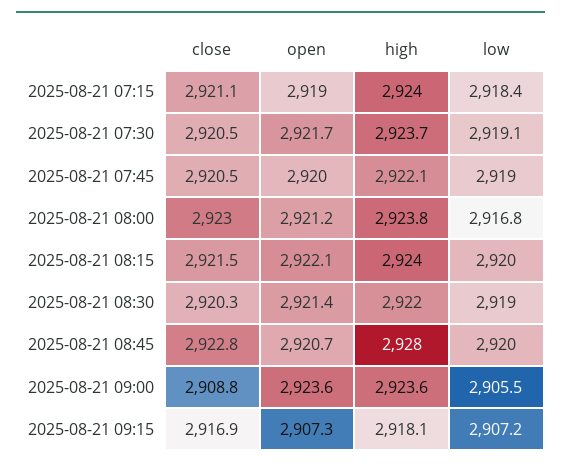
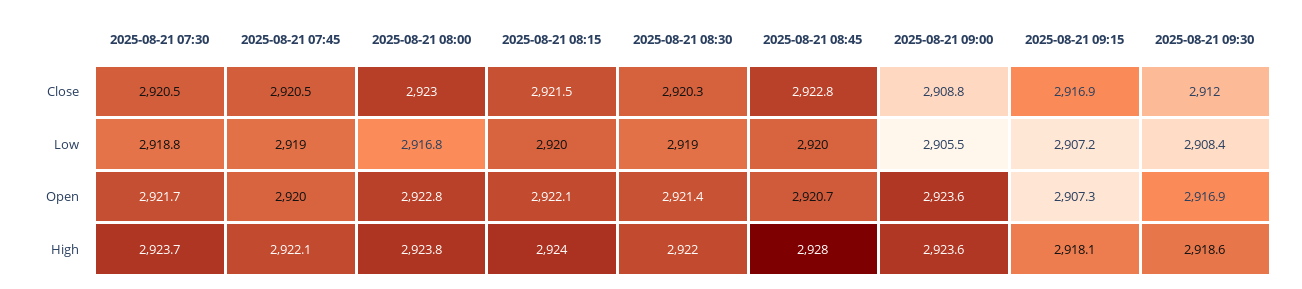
close, 2025-08-21 07:15: 2921.1 -> none
open, 2025-08-21 07:15: 2919 -> none
high, 2025-08-21 07:15: 2924 -> none
low, 2025-08-21 07:15: 2918.4 -> none
low, 2025-08-21 07:30: 2919.1 -> 2918.8
open, 2025-08-21 08:00: 2921.2 -> 2922.8
close, 2025-08-21 09:30: none -> 2912
low, 2025-08-21 09:30: none -> 2908.4
open, 2025-08-21 09:30: none -> 2916.9
high, 2025-08-21 09:30: none -> 2918.6

